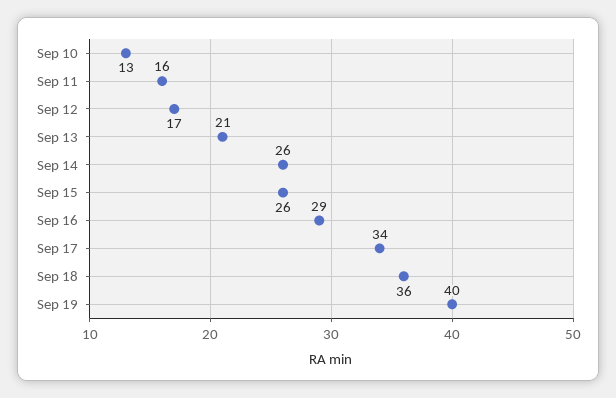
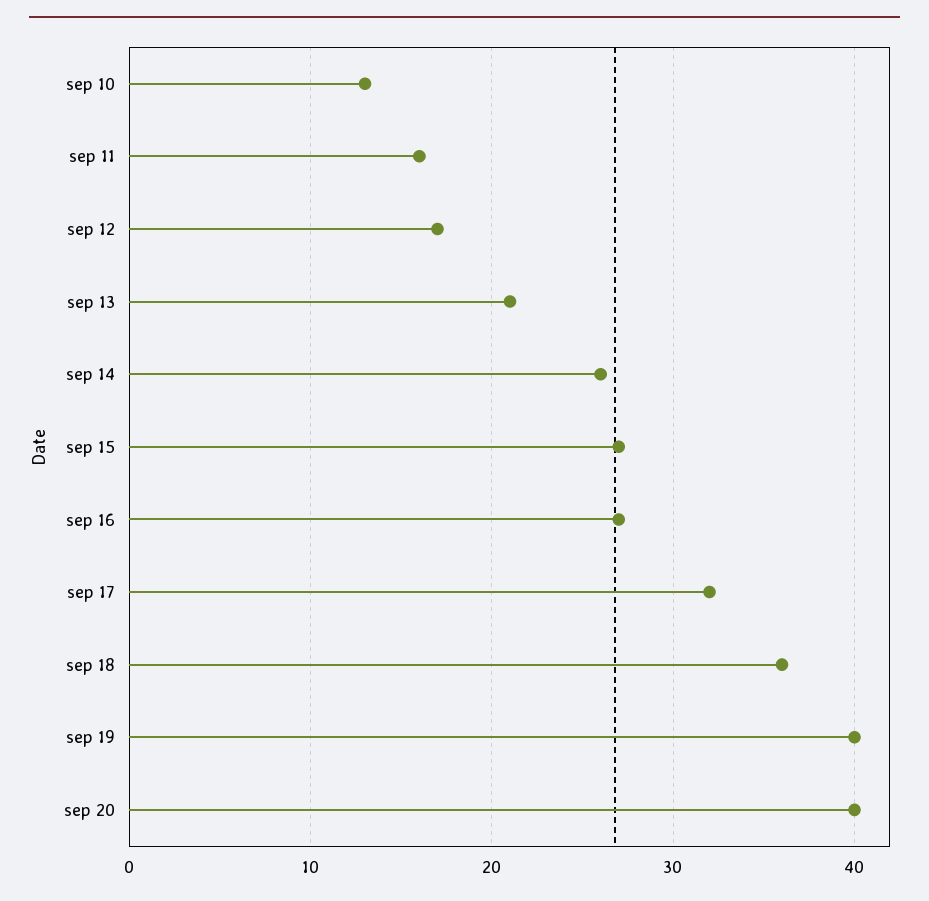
Sep 15: 26 -> 27
Sep 16: 29 -> 27
Sep 17: 34 -> 32
sep 20: none -> 40

